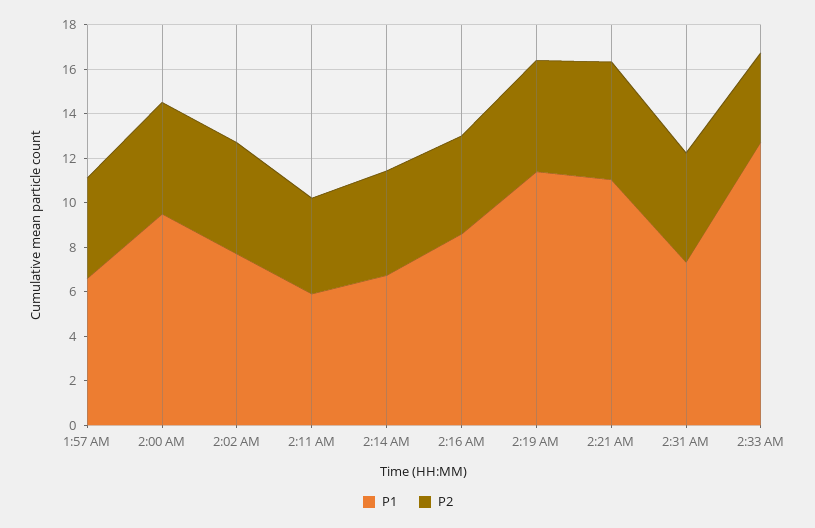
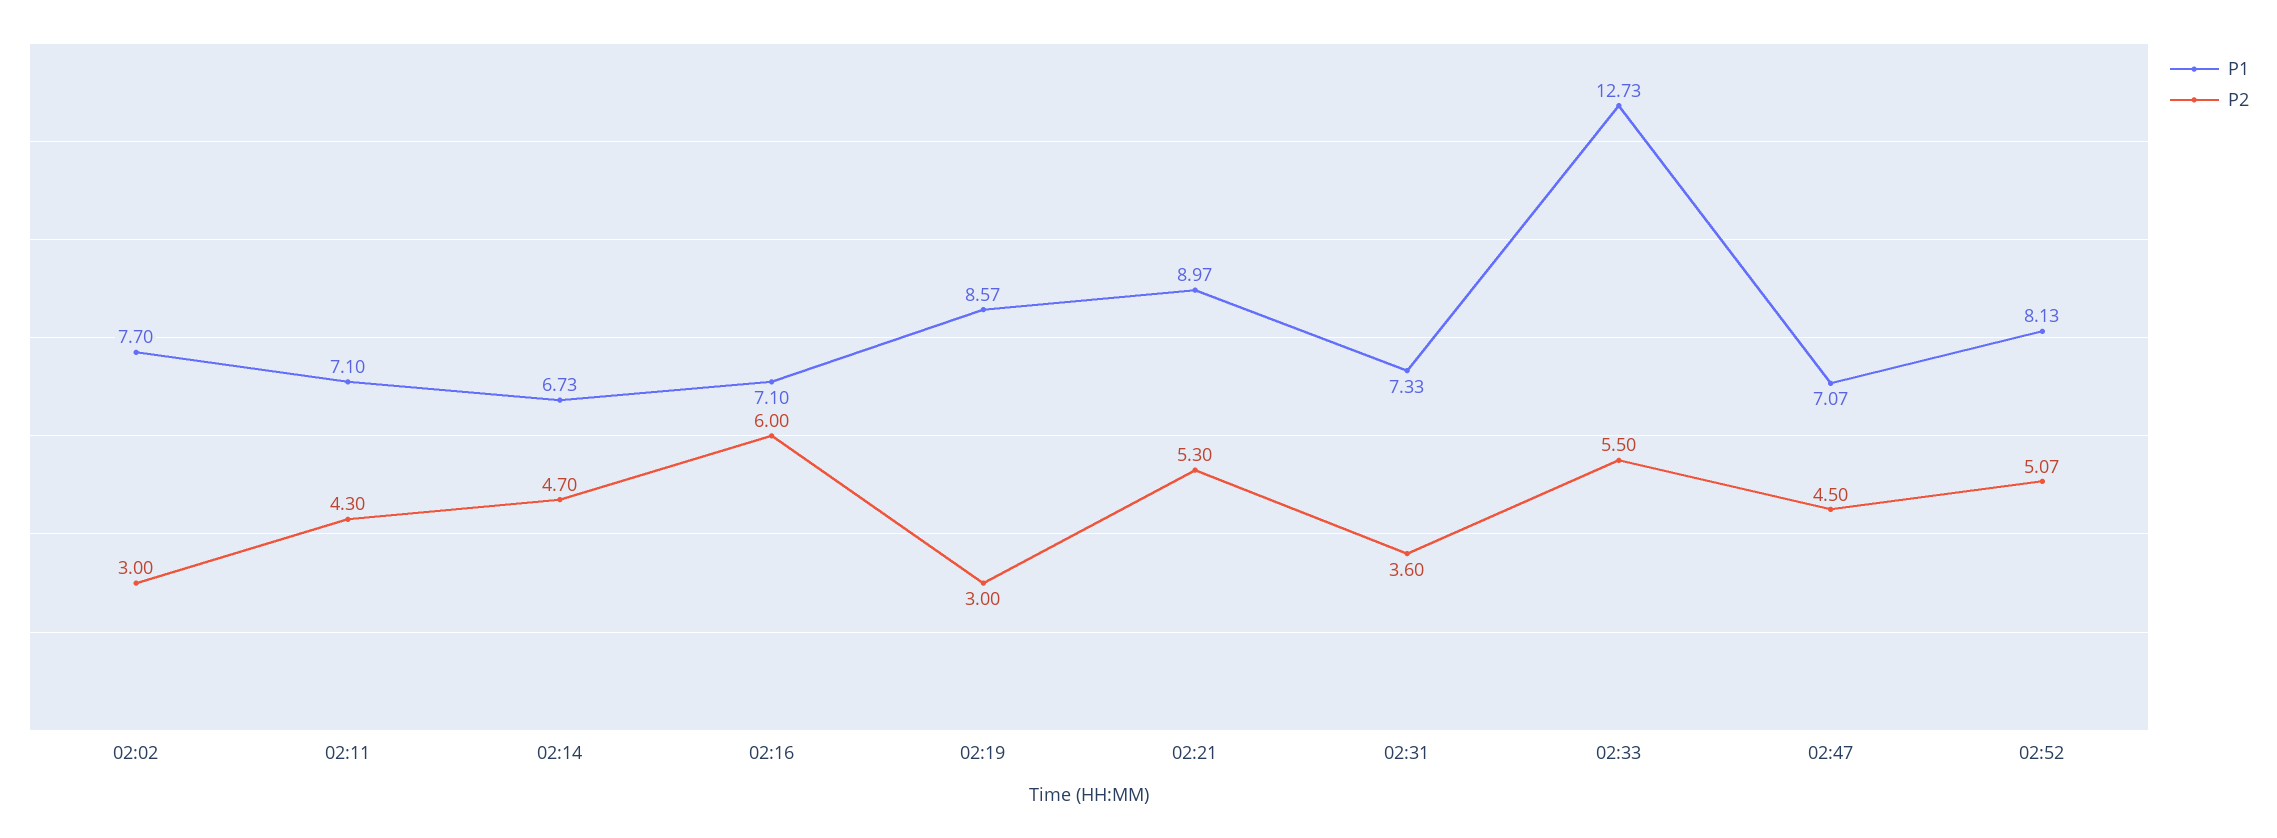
P1, 1:57 AM: 6.5 -> none
P2, 1:57 AM: 4.5 -> none
P1, 2:00 AM: 9.5 -> none
P2, 2:00 AM: 5 -> none
P2, 2:02 AM: 5 -> 3
P1, 2:11 AM: 6 -> 7.1
P1, 2:16 AM: 8.5 -> 7.1
P2, 2:16 AM: 4.5 -> 6
P1, 2:19 AM: 11.5 -> 8.57
P2, 2:19 AM: 5 -> 3
P1, 2:21 AM: 11 -> 8.97
P2, 2:31 AM: 5 -> 3.6
P2, 2:33 AM: 4 -> 5.5
P1, 02:47: none -> 7.07
P2, 02:47: none -> 4.5
P1, 02:52: none -> 8.13
P2, 02:52: none -> 5.07

